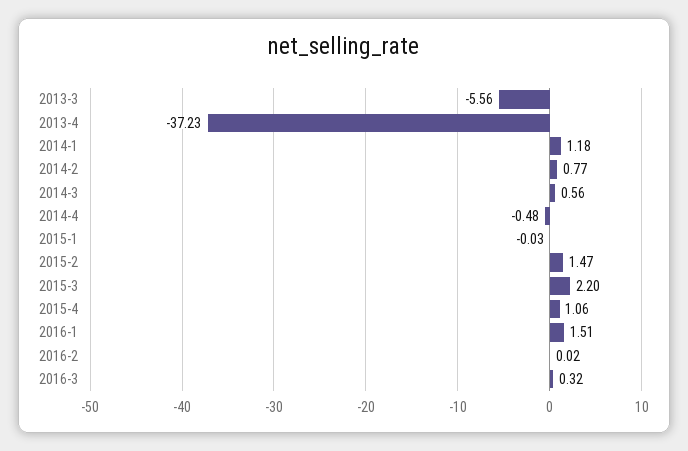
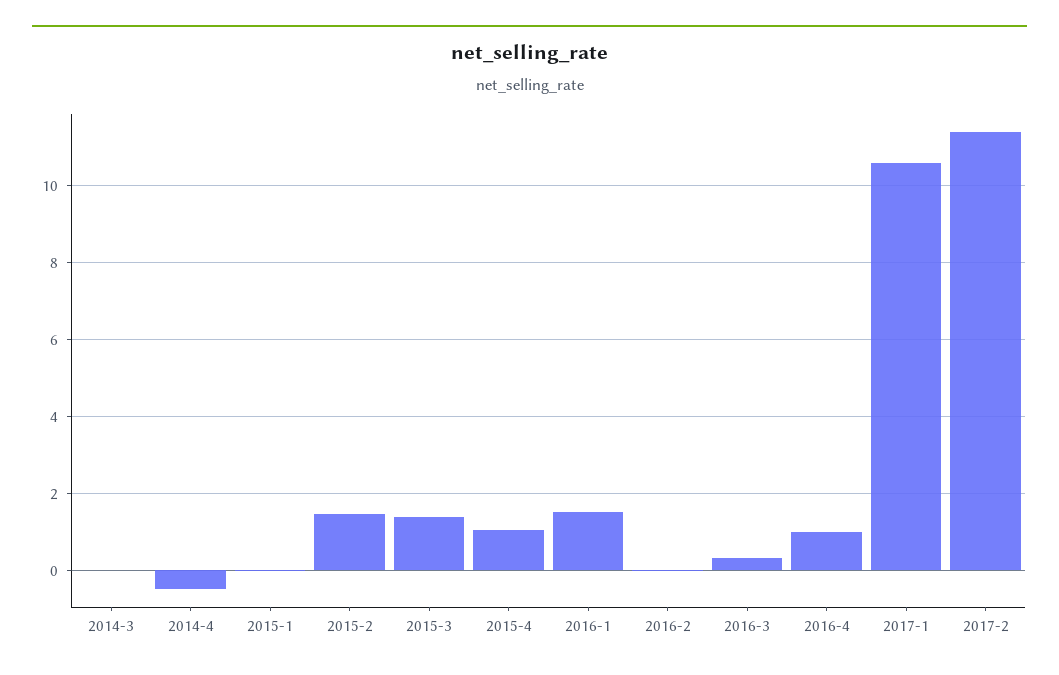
2013-3: -5.56 -> none
2013-4: -37.23 -> none
2014-1: 1.18 -> none
2014-2: 0.77 -> none
2014-3: 0.56 -> 0
2015-3: 2.2 -> 1.4
2016-4: none -> 1
2017-1: none -> 10.6
2017-2: none -> 11.4

